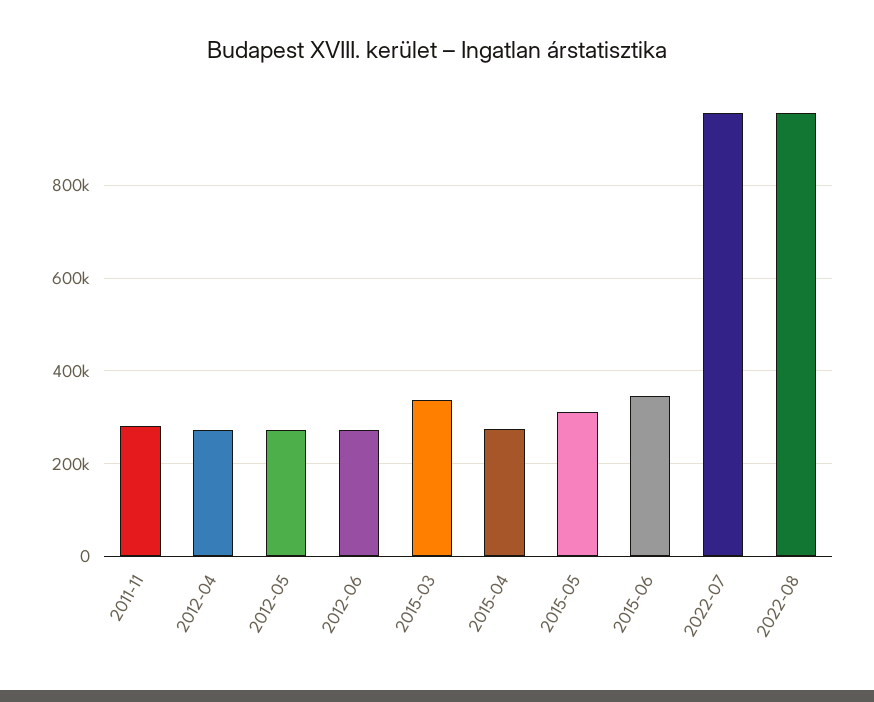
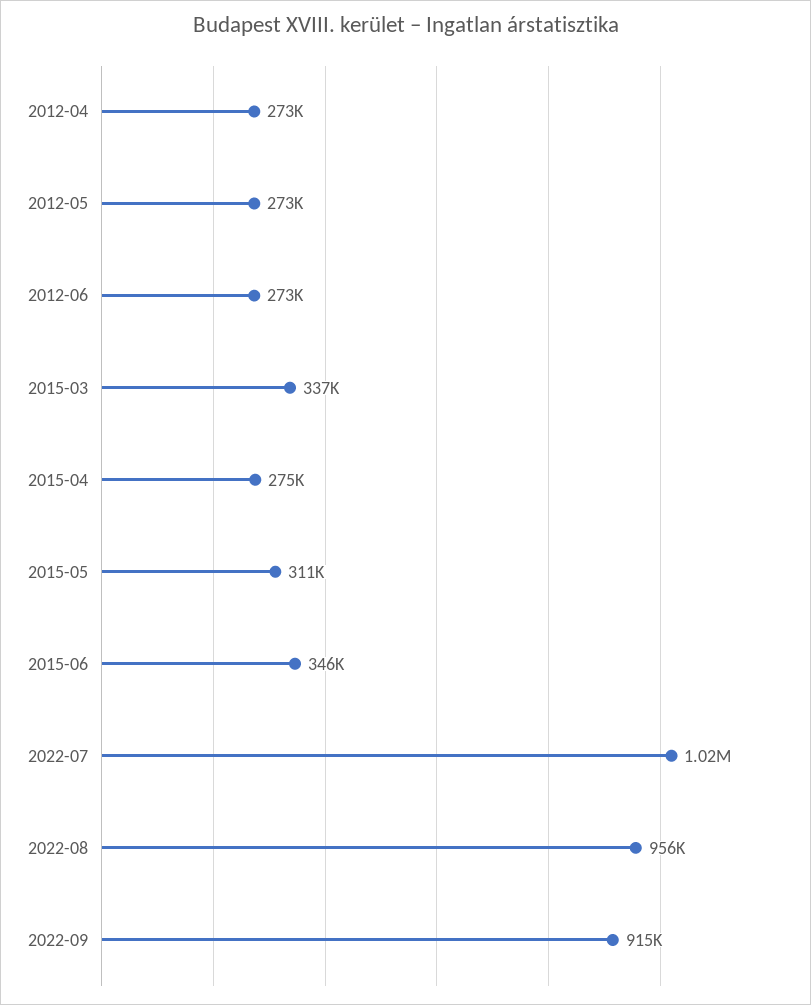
2011-11: 280000 -> none
2022-07: 960000 -> 1020000
2022-09: none -> 915000

